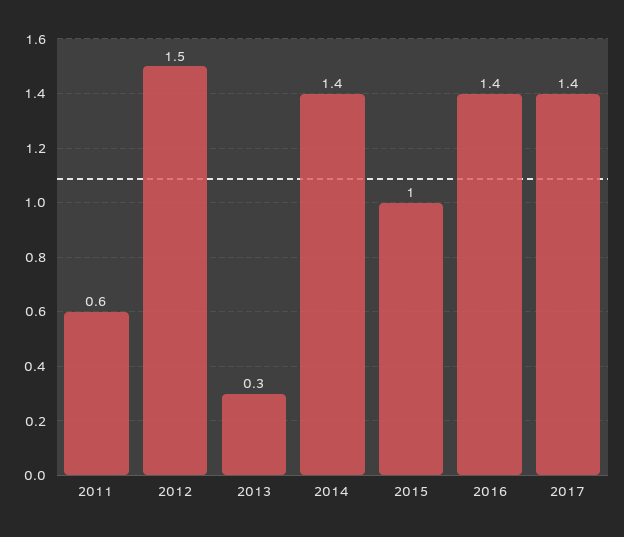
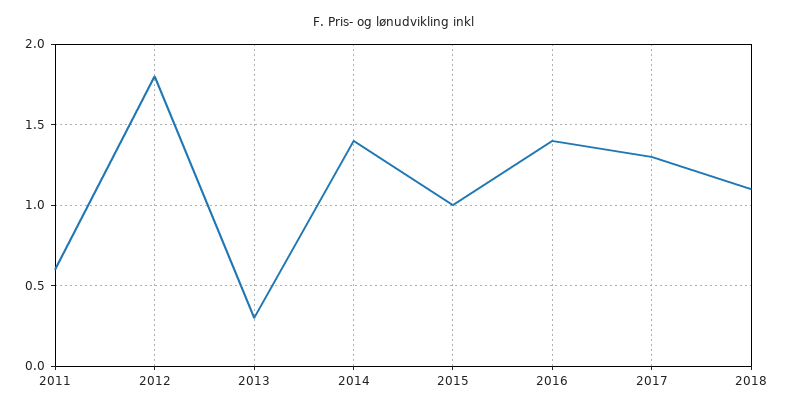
2012: 1.5 -> 1.8
2017: 1.4 -> 1.3
2018: none -> 1.1

